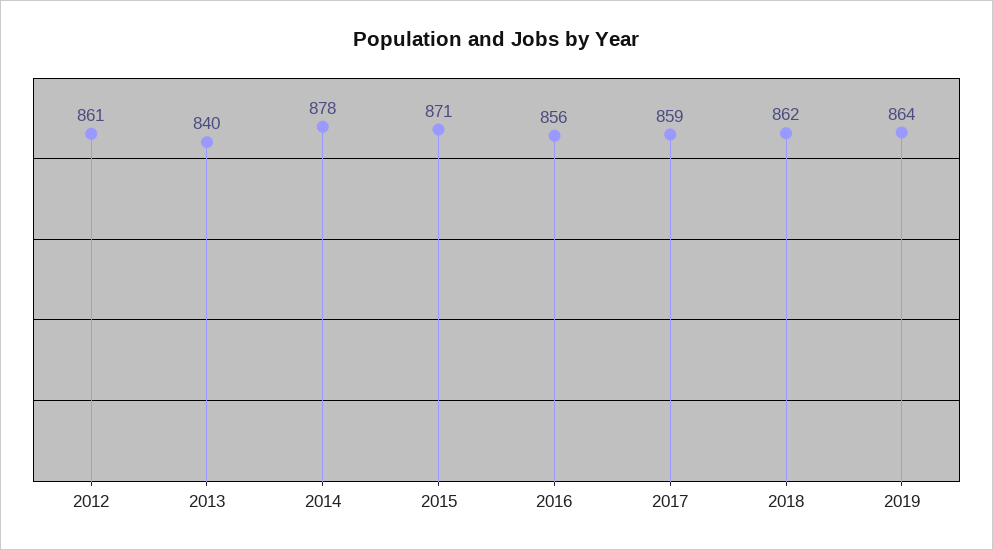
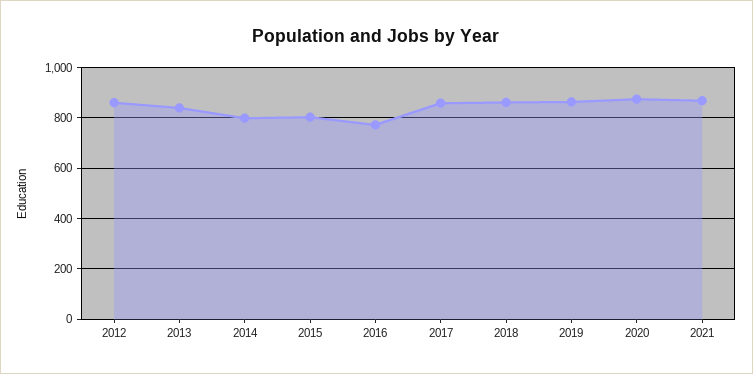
2014: 878 -> 800
2015: 871 -> 800
2016: 856 -> 775
2020: none -> 875
2021: none -> 875

